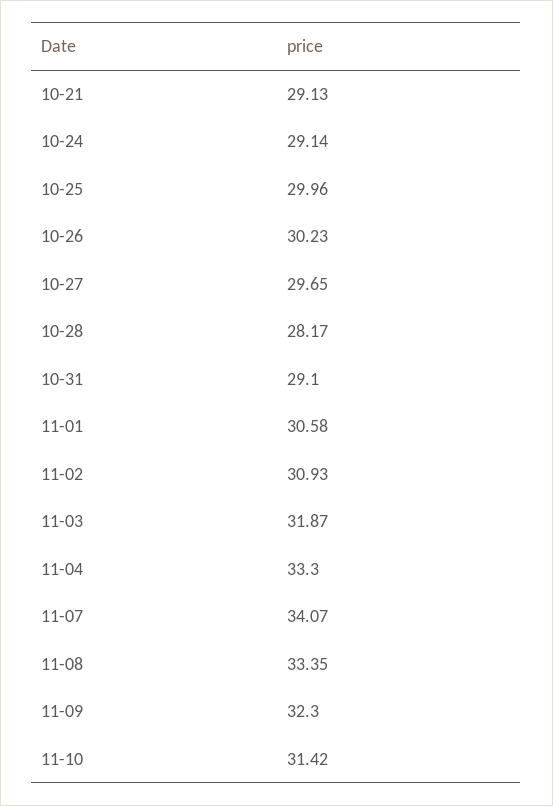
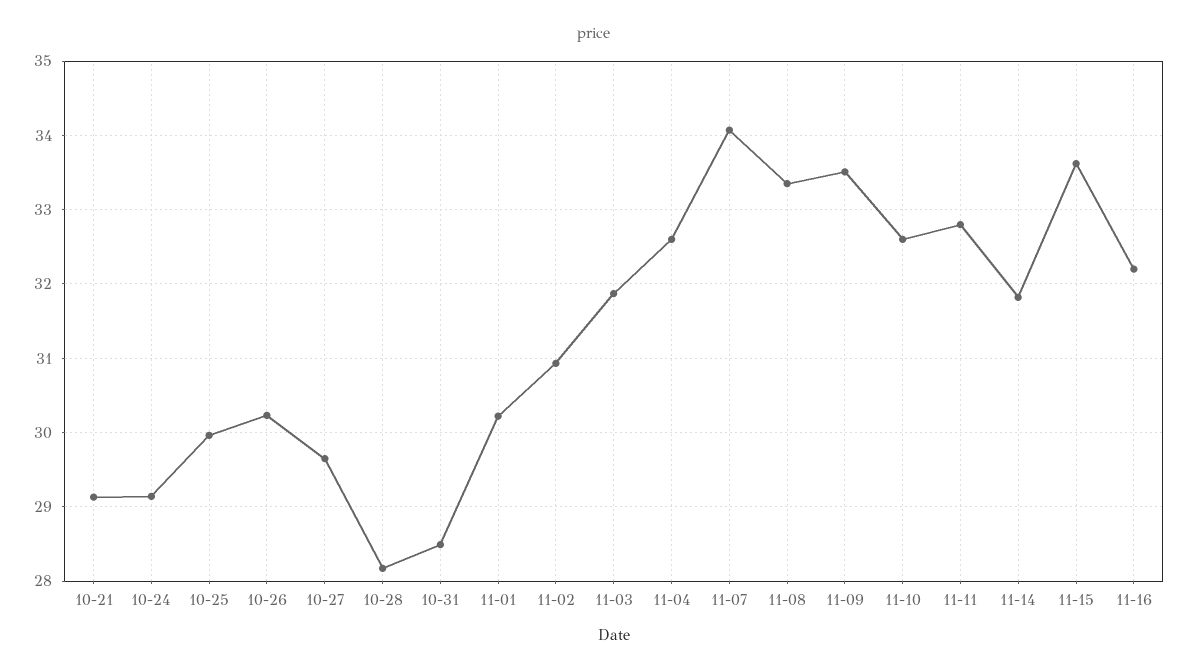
10-31: 29.1 -> 28.5
11-01: 30.58 -> 30.2
11-04: 33.3 -> 32.6
11-09: 32.3 -> 33.5
11-10: 31.42 -> 32.6
11-11: none -> 32.8
11-14: none -> 31.8
11-15: none -> 33.6
11-16: none -> 32.2

